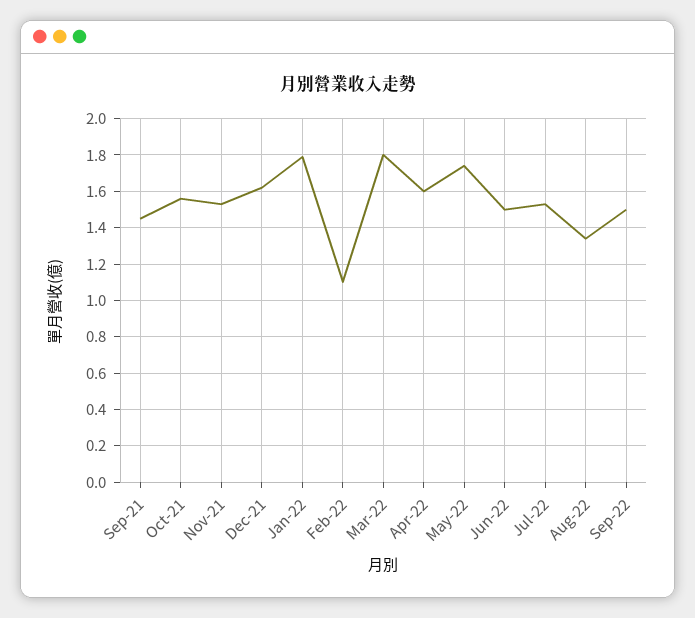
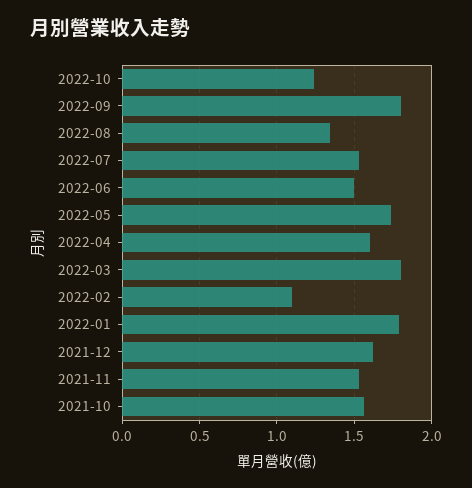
Sep-21: 1.45 -> none
Sep-22: 1.5 -> 1.8
2022-10: none -> 1.25

